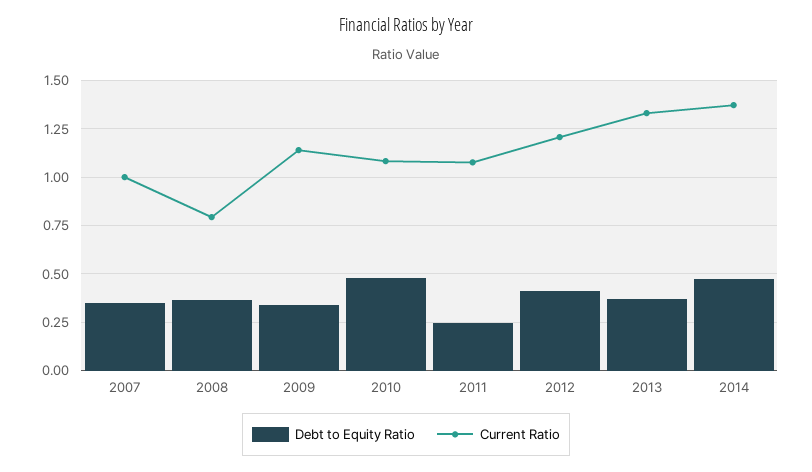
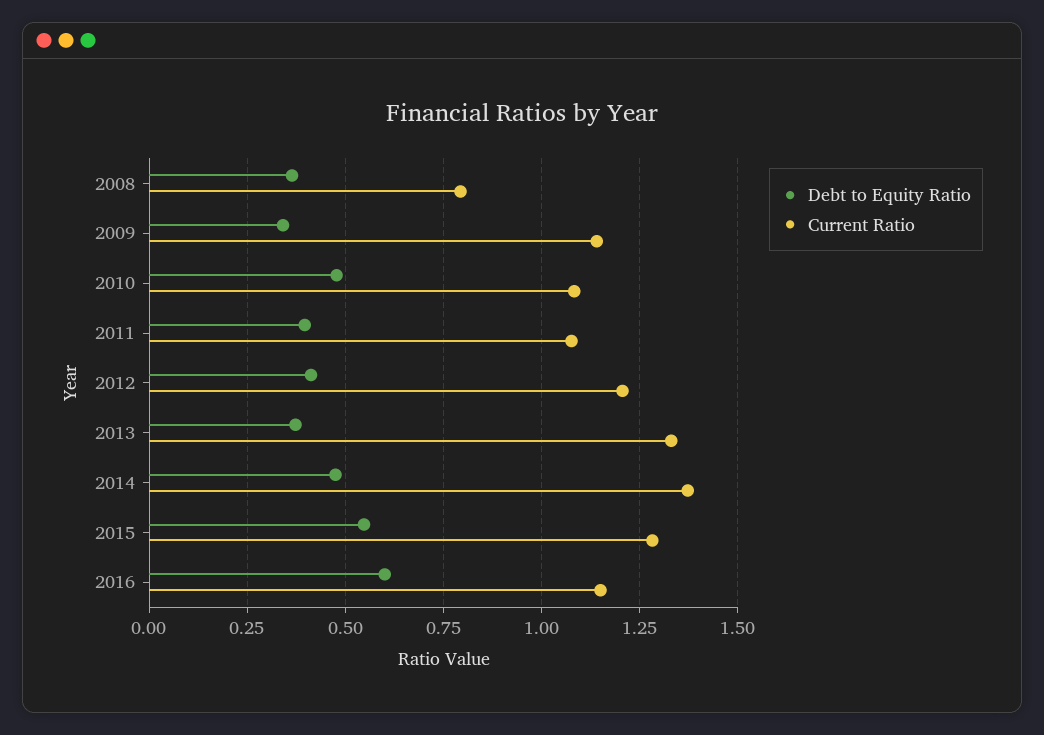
Debt to Equity Ratio, 2007: 0.35 -> none
Current Ratio, 2007: 1 -> none
Debt to Equity Ratio, 2011: 0.25 -> 0.4
Debt to Equity Ratio, 2015: none -> 0.55
Current Ratio, 2015: none -> 1.275
Debt to Equity Ratio, 2016: none -> 0.6
Current Ratio, 2016: none -> 1.15

